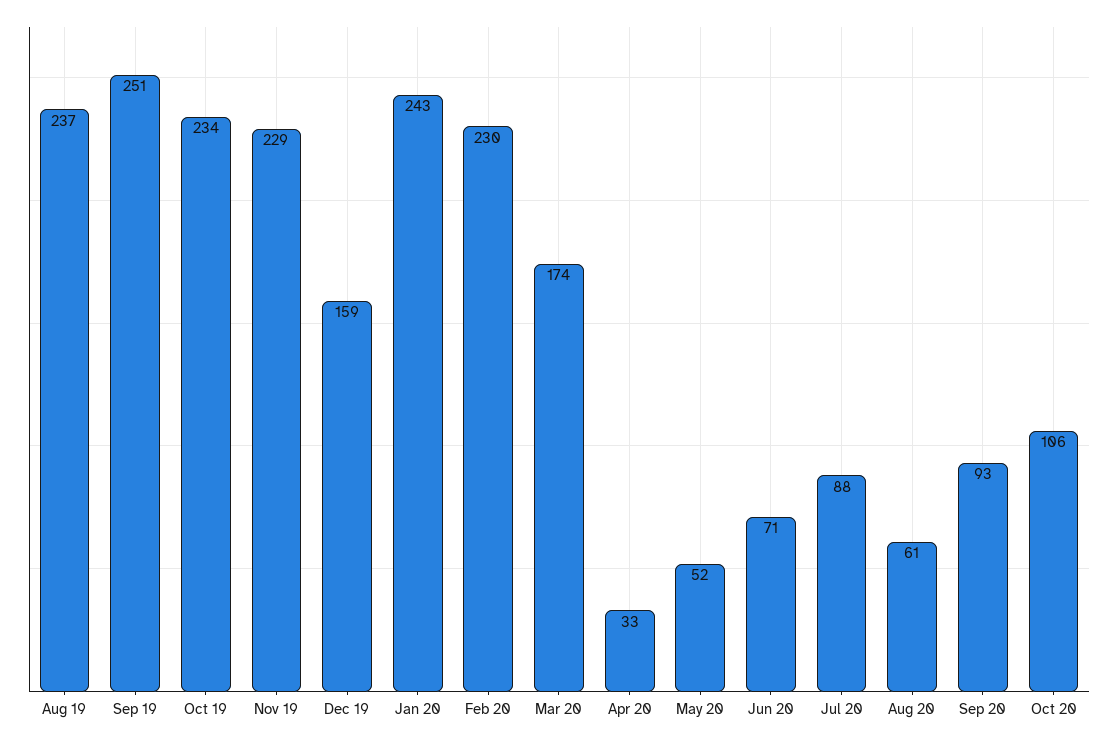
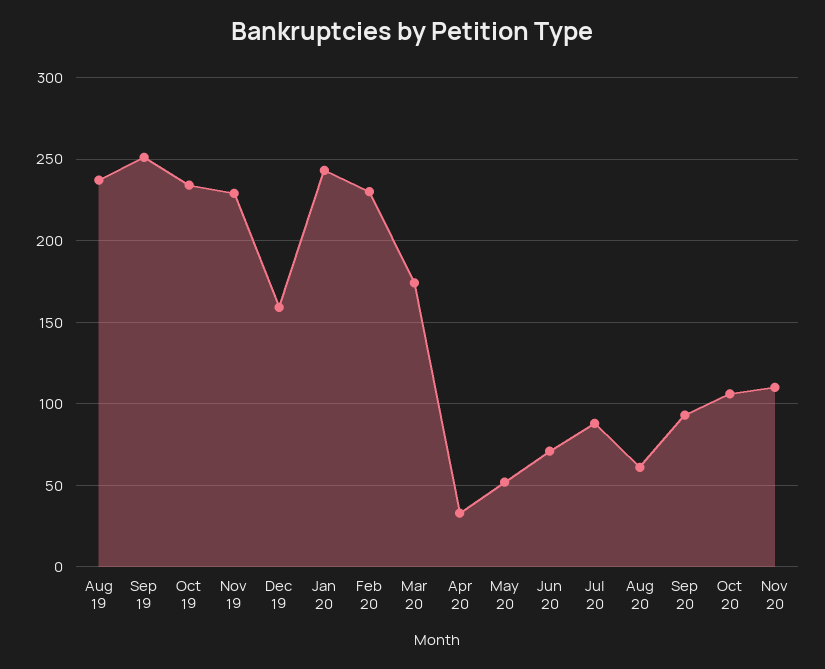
Nov 20: none -> 110

